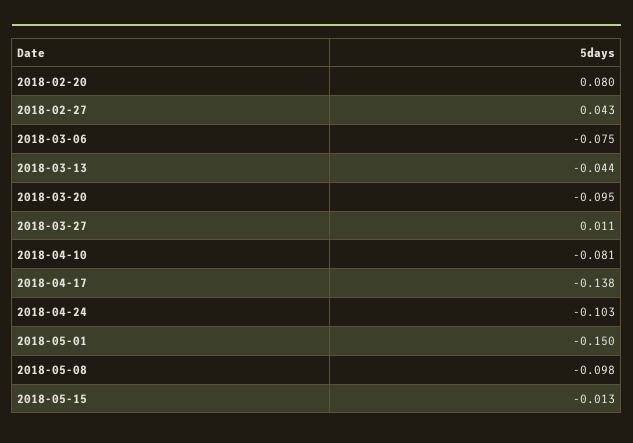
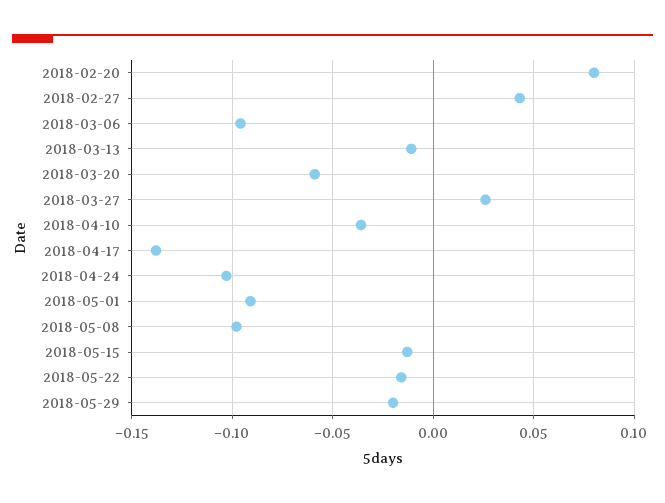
2018-03-06: -0.075 -> -0.095
2018-03-13: -0.044 -> -0.01
2018-03-20: -0.095 -> -0.06
2018-03-27: 0.011 -> 0.025
2018-04-10: -0.081 -> -0.035
2018-05-01: -0.15 -> -0.09
2018-05-22: none -> -0.015
2018-05-29: none -> -0.02

